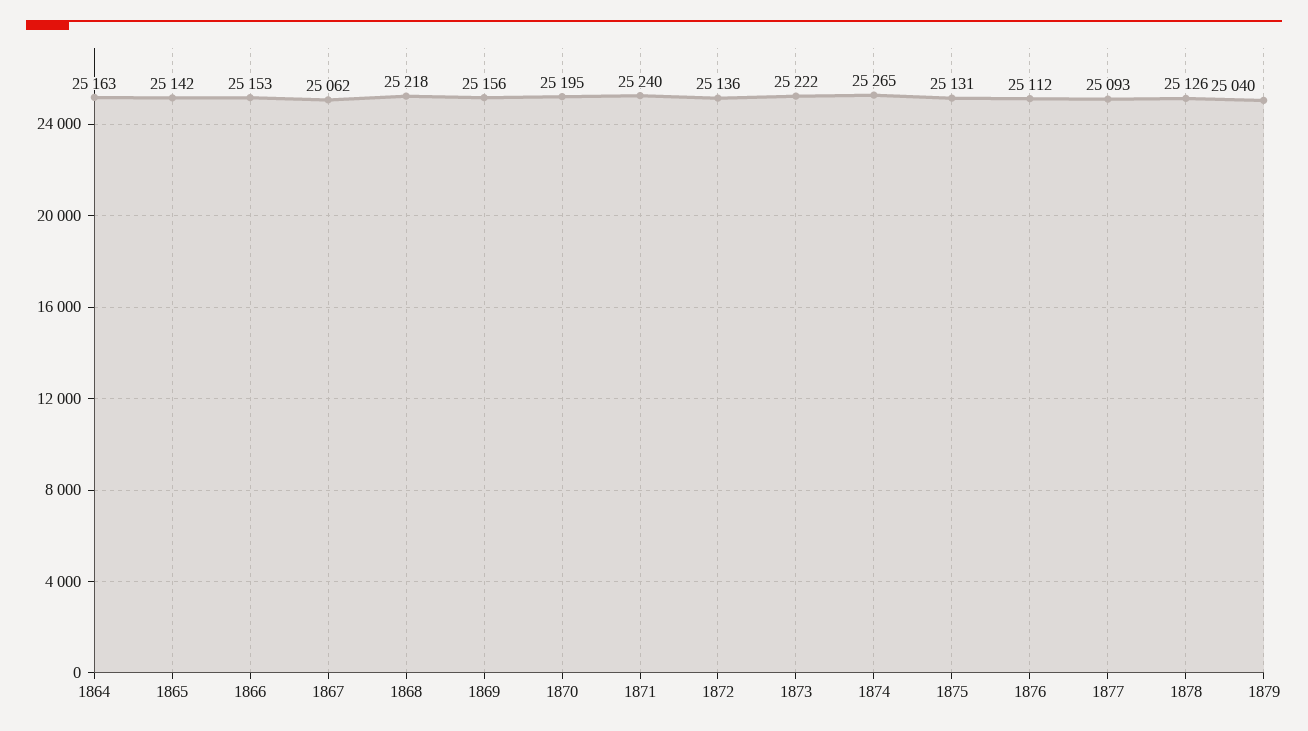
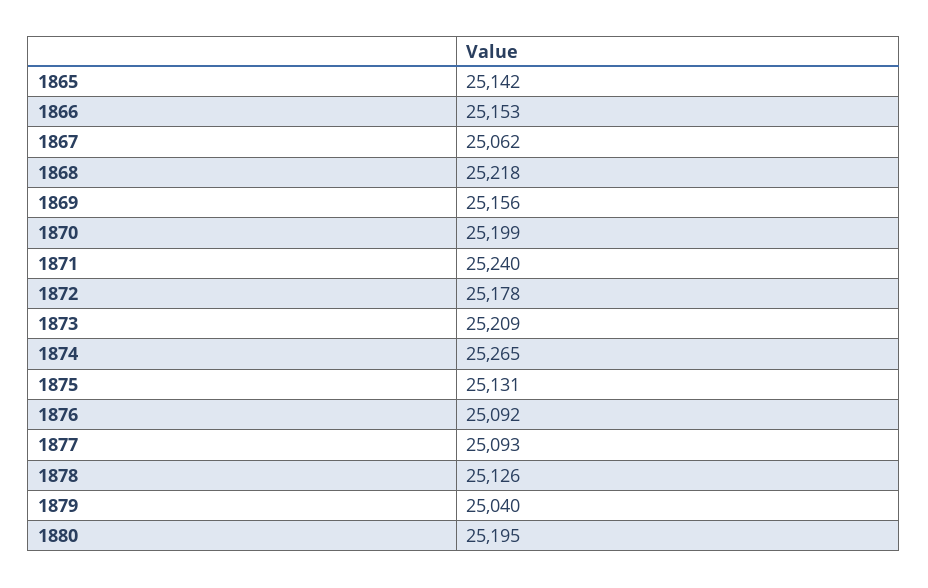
1864: 25163 -> none
1870: 25195 -> 25199
1872: 25136 -> 25178
1873: 25222 -> 25209
1876: 25112 -> 25092
1880: none -> 25195

